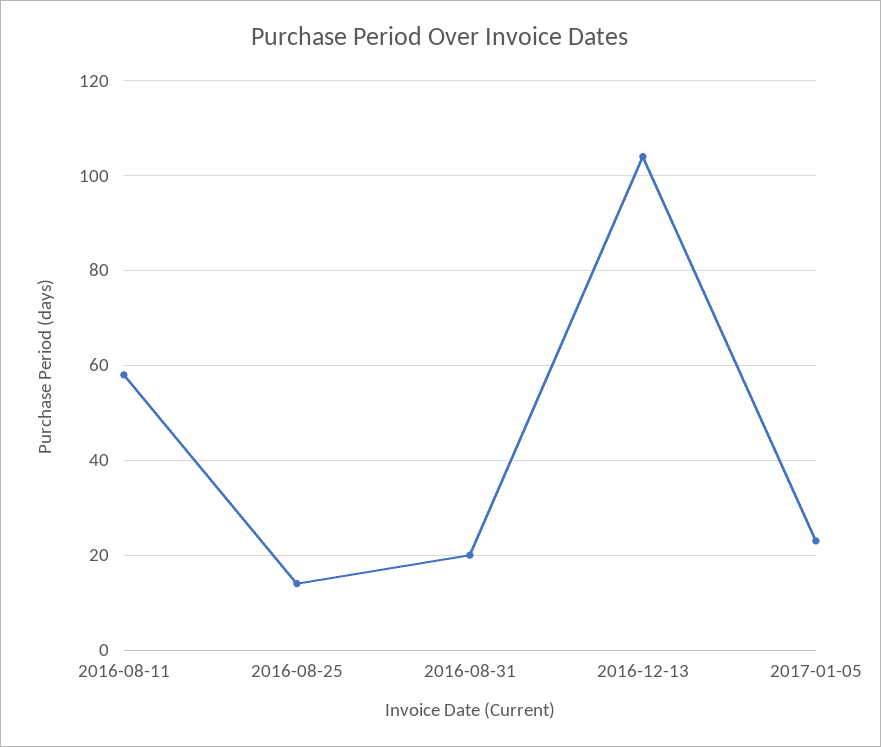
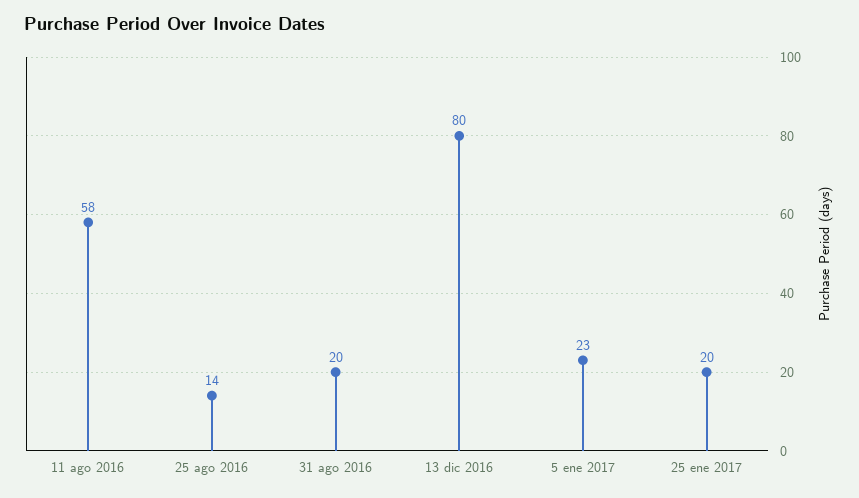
2016-12-13: 105 -> 80
25 ene 2017: none -> 20

